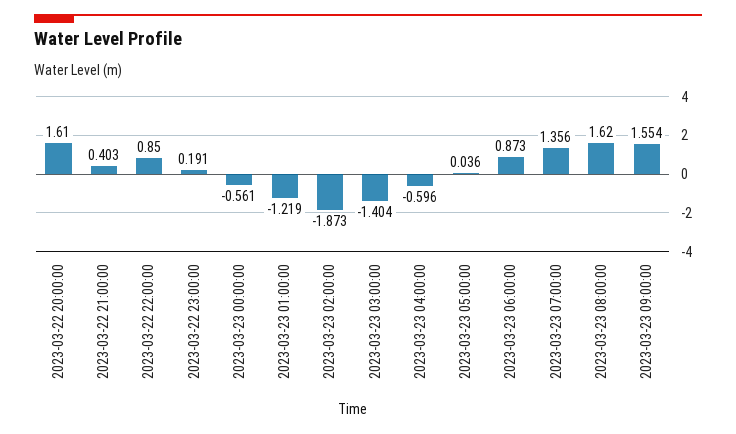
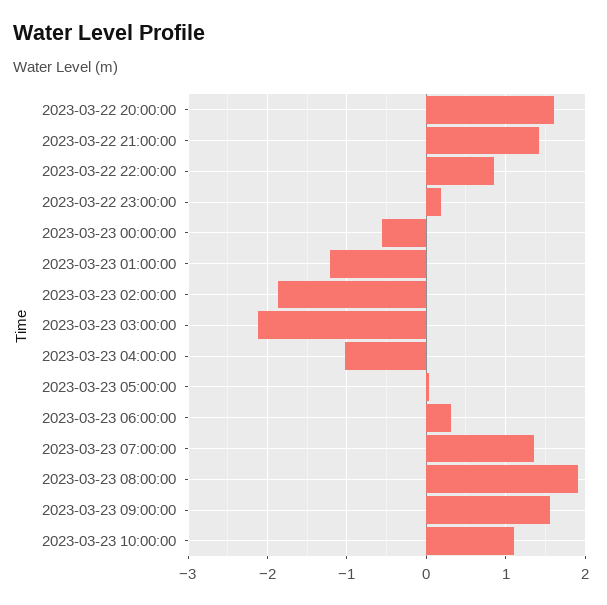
2023-03-22 21:00:00: 0.403 -> 1.4
2023-03-23 03:00:00: -1.404 -> -2.1
2023-03-23 04:00:00: -0.596 -> -1
2023-03-23 06:00:00: 0.873 -> 0.3
2023-03-23 08:00:00: 1.62 -> 1.9
2023-03-23 10:00:00: none -> 1.1

